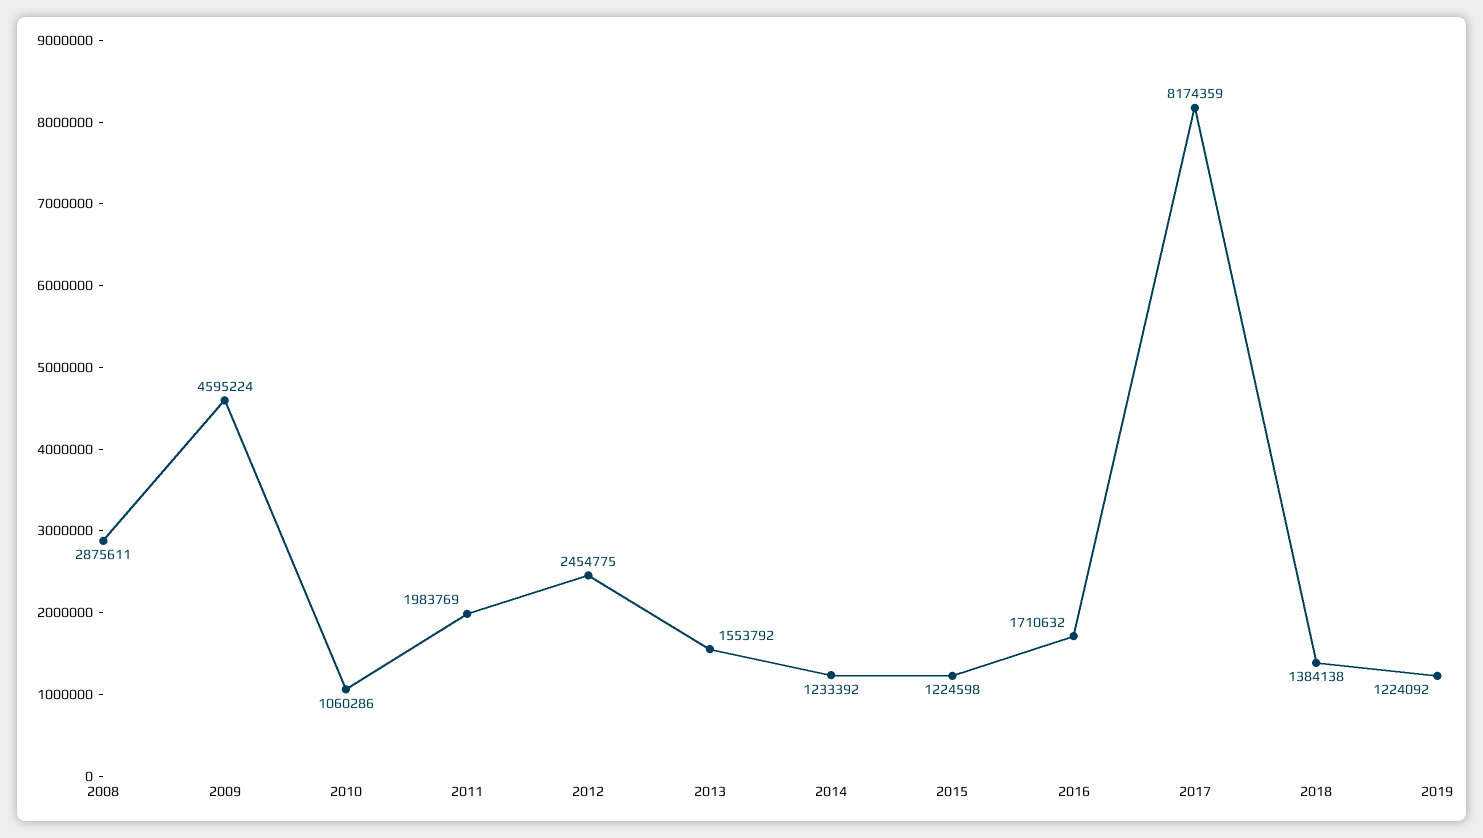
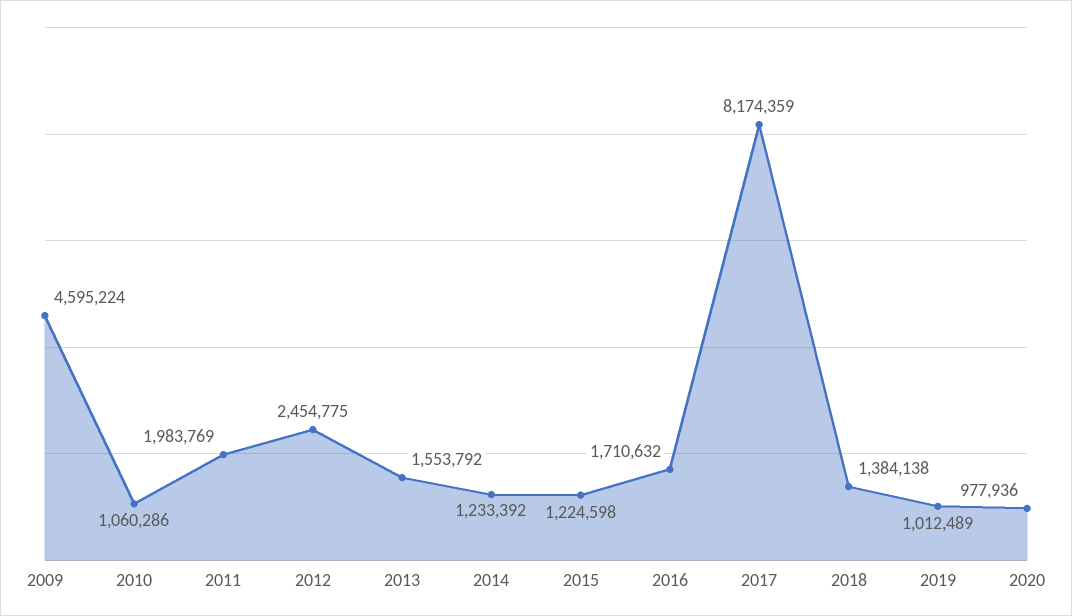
2008: 2875611 -> none
2019: 1224092 -> 1012489
2020: none -> 977936

